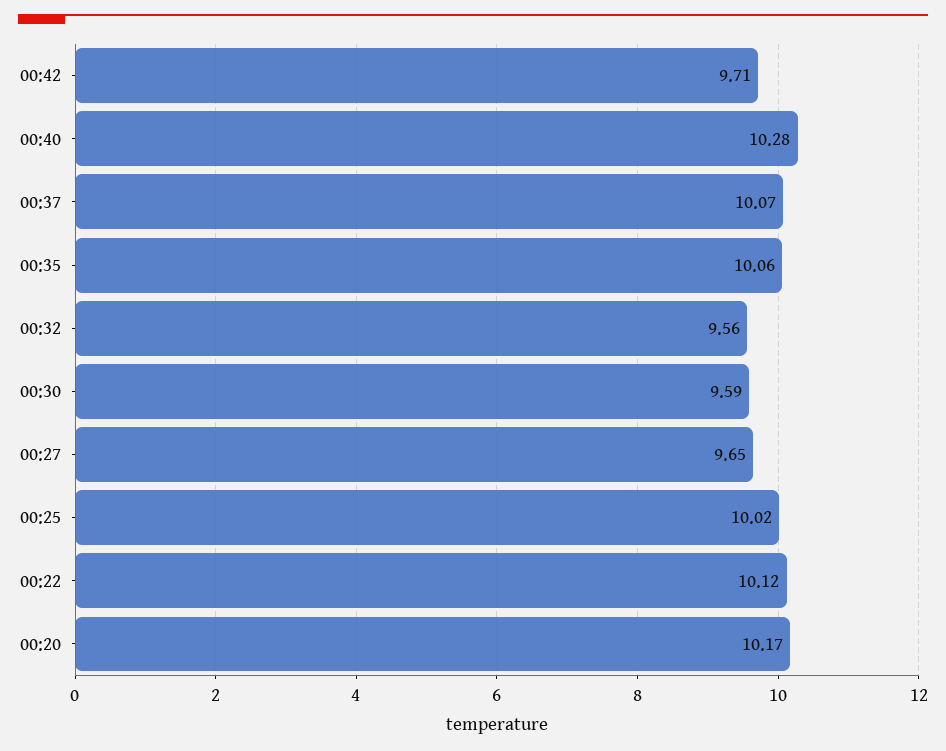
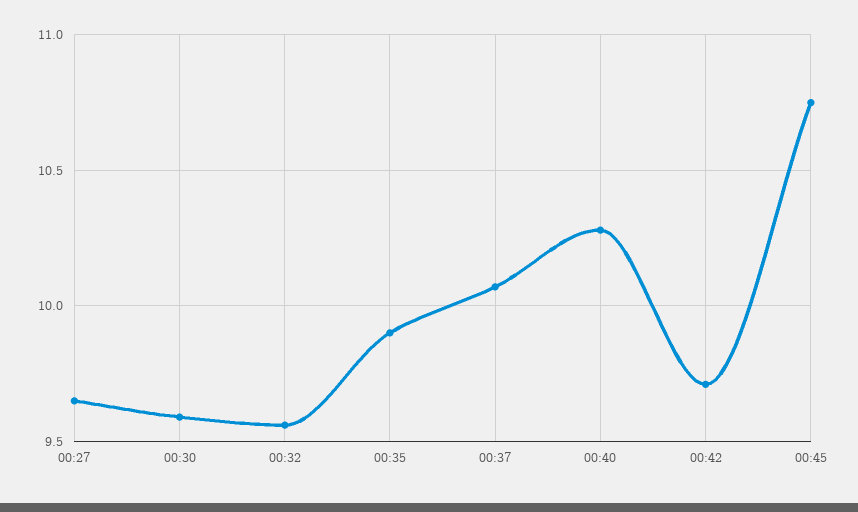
00:35: 10.06 -> 9.9
00:25: 10.02 -> none
00:22: 10.12 -> none
00:20: 10.17 -> none
00:45: none -> 10.75

